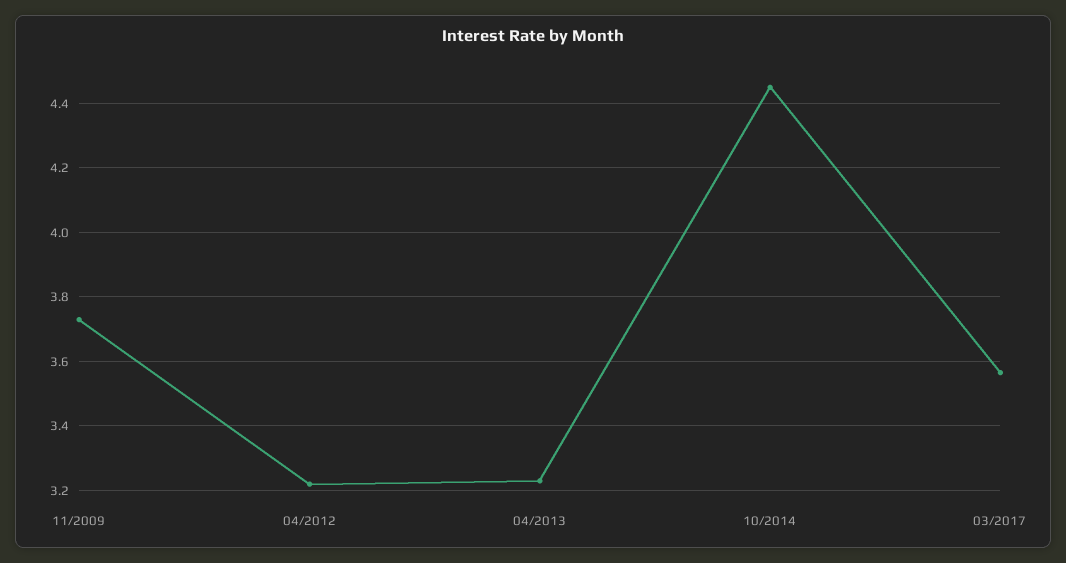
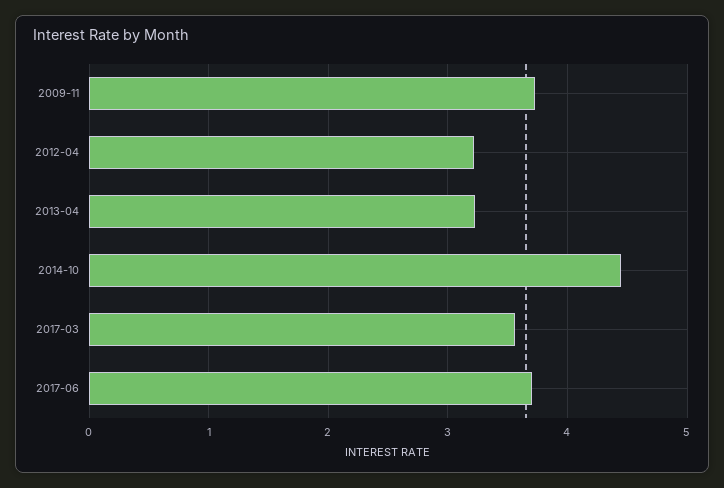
2017-06: none -> 3.7

